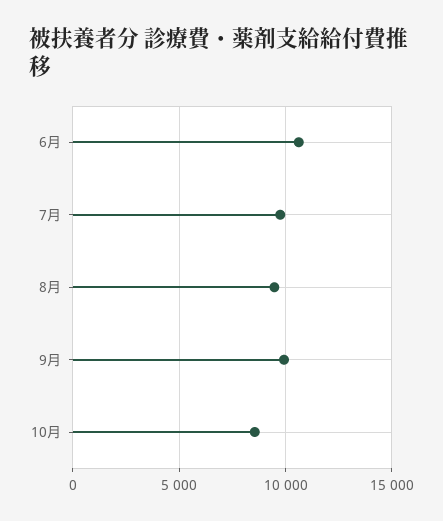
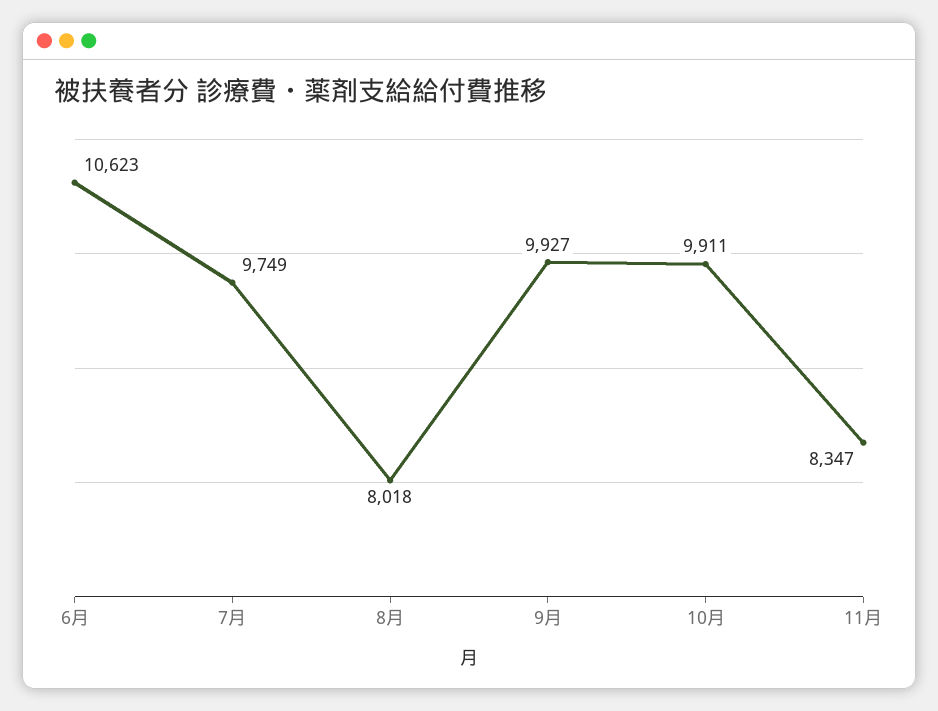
8月: 9500 -> 8018
10月: 8500 -> 9911
11月: none -> 8347

